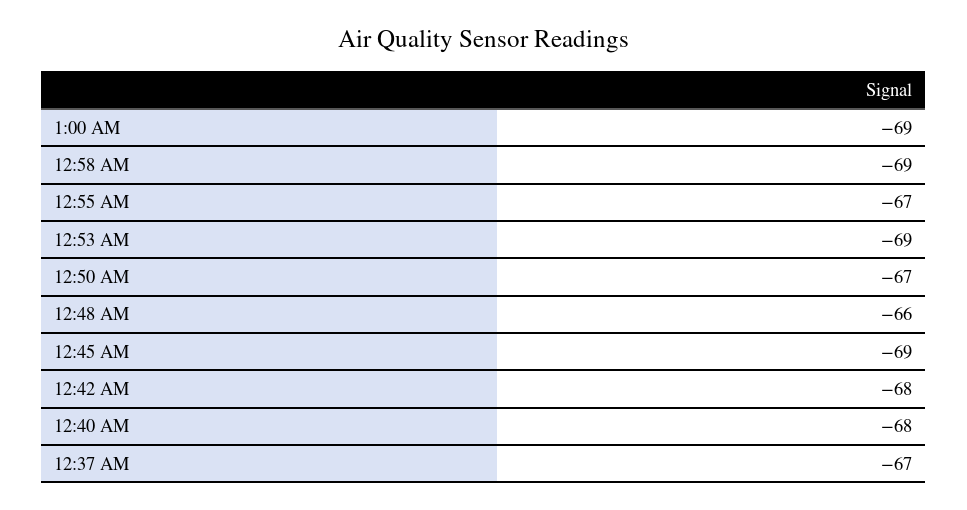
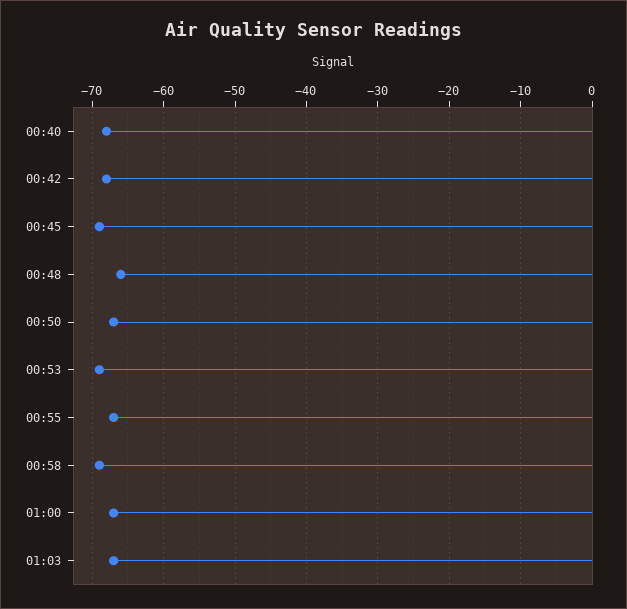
1:00 AM: -69 -> -67
12:37 AM: -67 -> none
01:03: none -> -67

